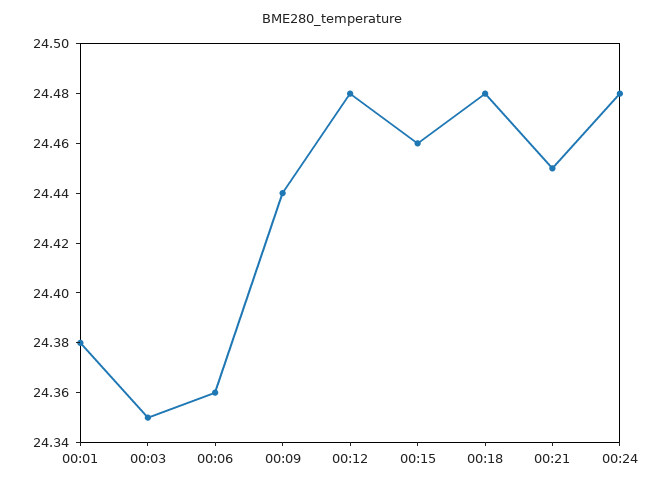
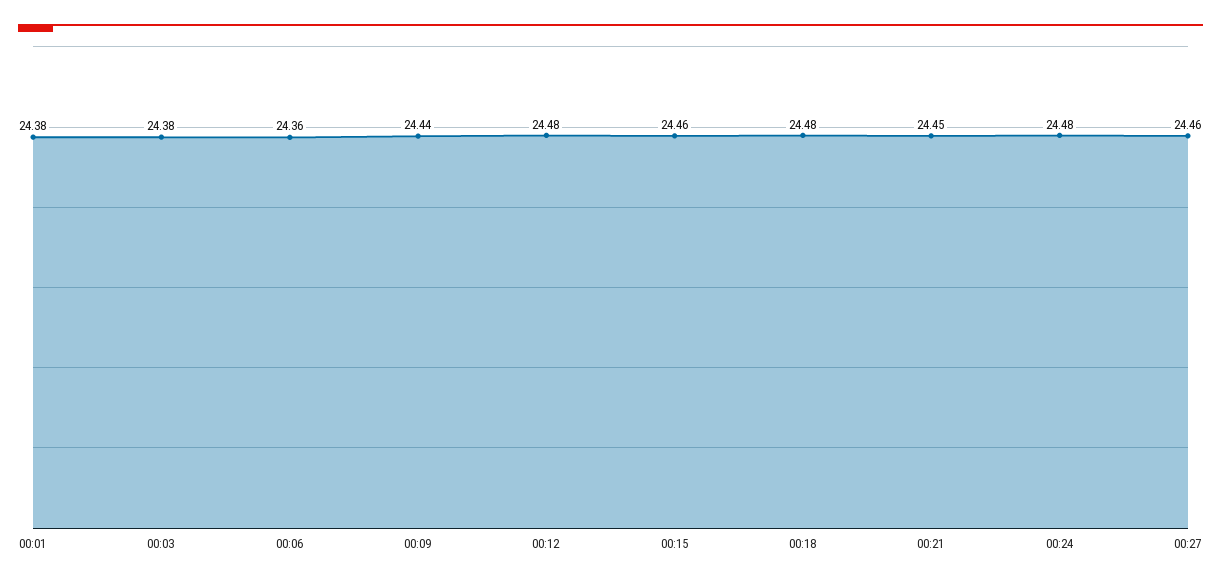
00:03: 24.35 -> 24.38
00:27: none -> 24.46

